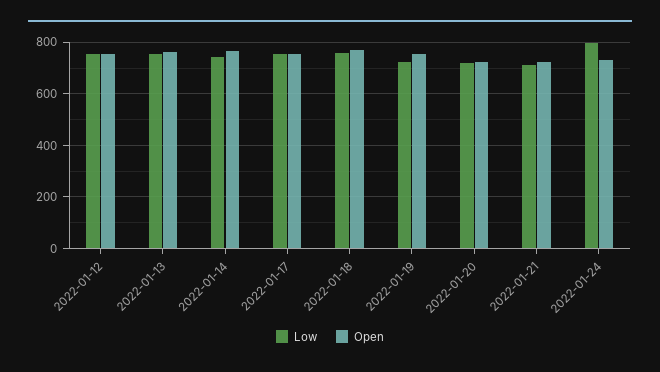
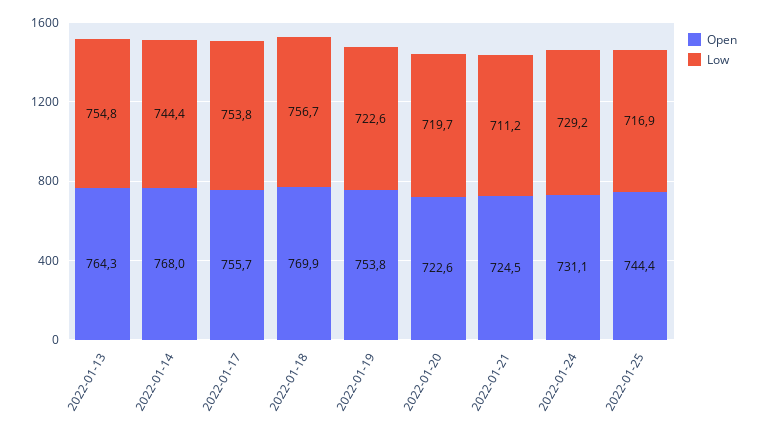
Low, 2022-01-12: 750 -> none
Open, 2022-01-12: 750 -> none
Low, 2022-01-24: 800 -> 729.2
Open, 2022-01-25: none -> 744.4
Low, 2022-01-25: none -> 716.9

